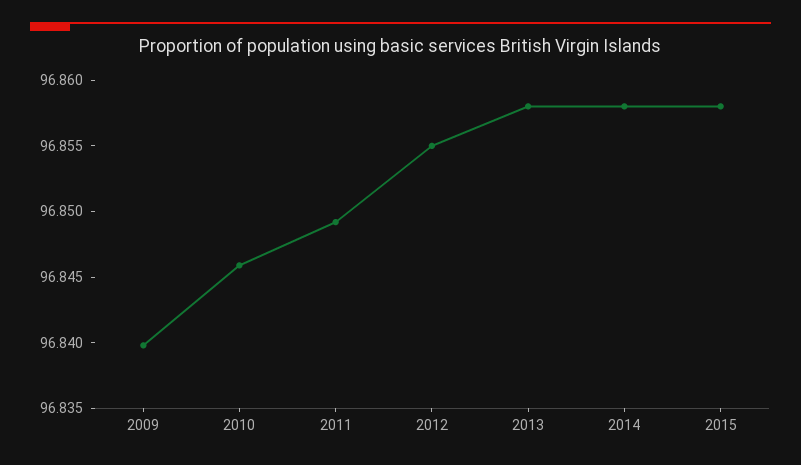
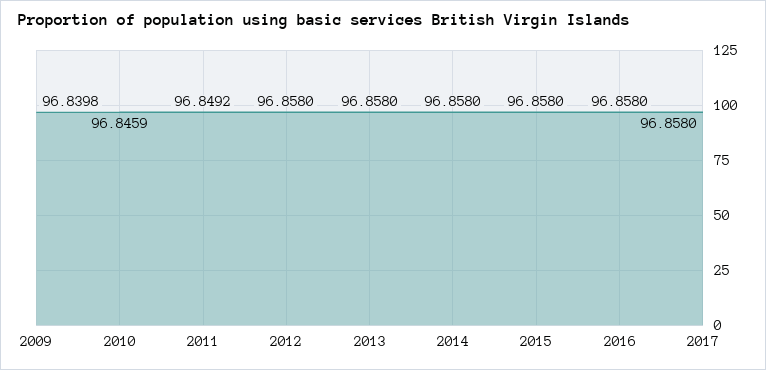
2012: 96.855 -> 96.858
2016: none -> 96.858
2017: none -> 96.858

